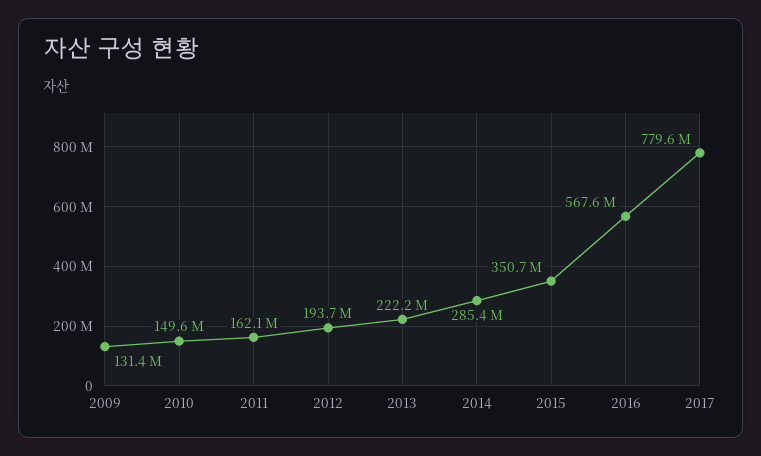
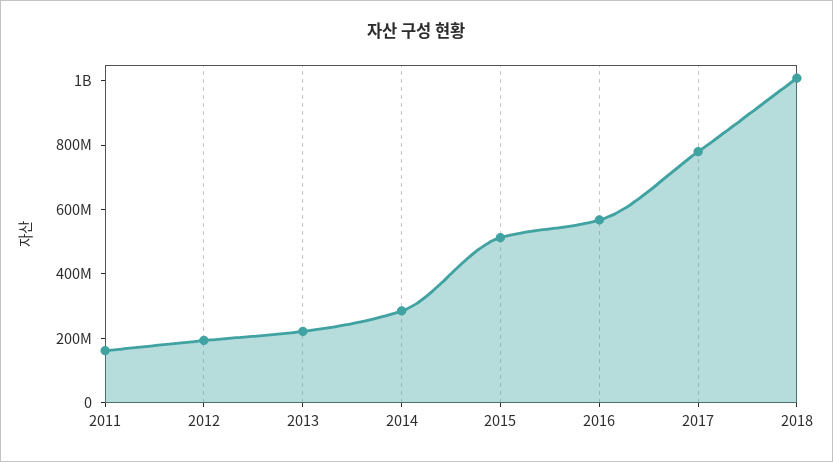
2009: 131400000 -> none
2010: 149600000 -> none
2015: 350700000 -> 500000000
2018: none -> 1000000000

